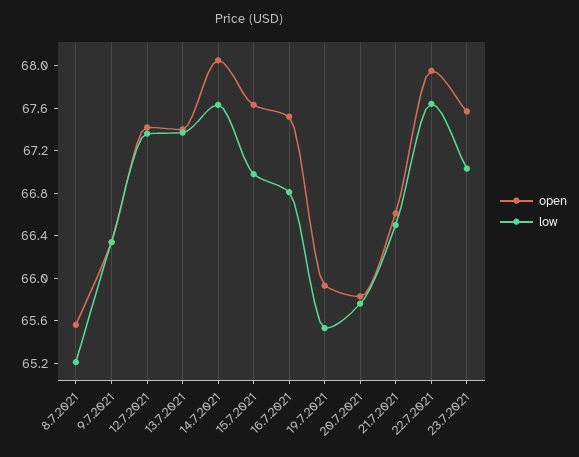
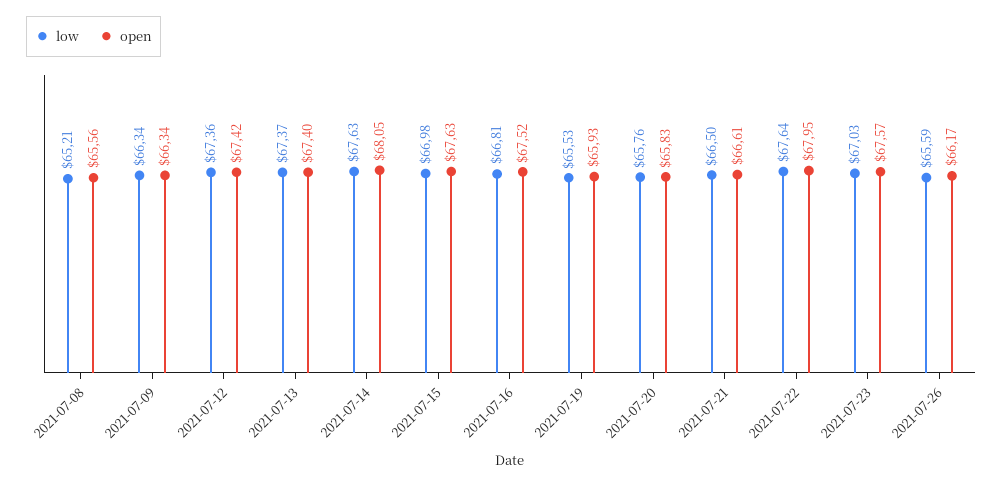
low, 2021-07-26: none -> 65.59
open, 2021-07-26: none -> 66.17

